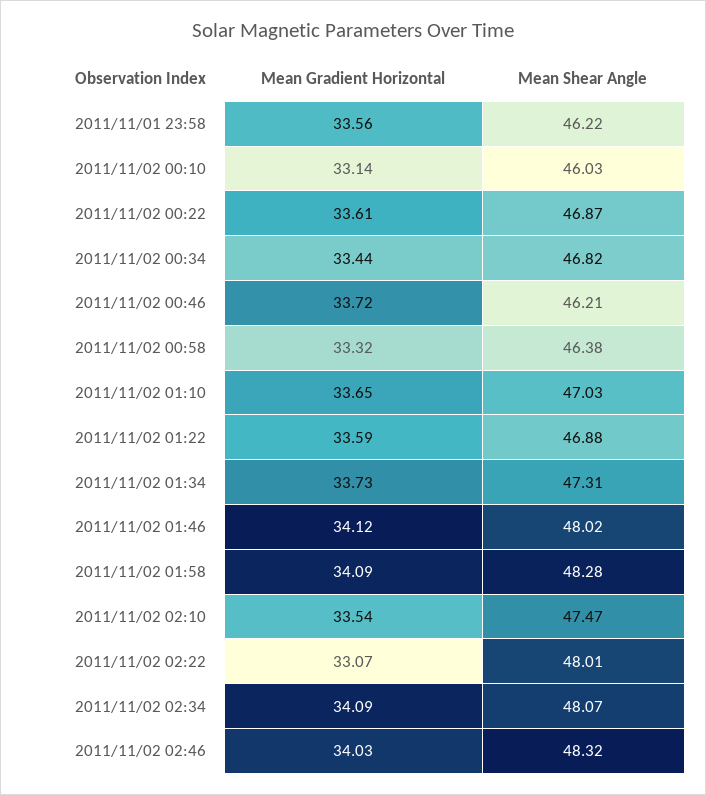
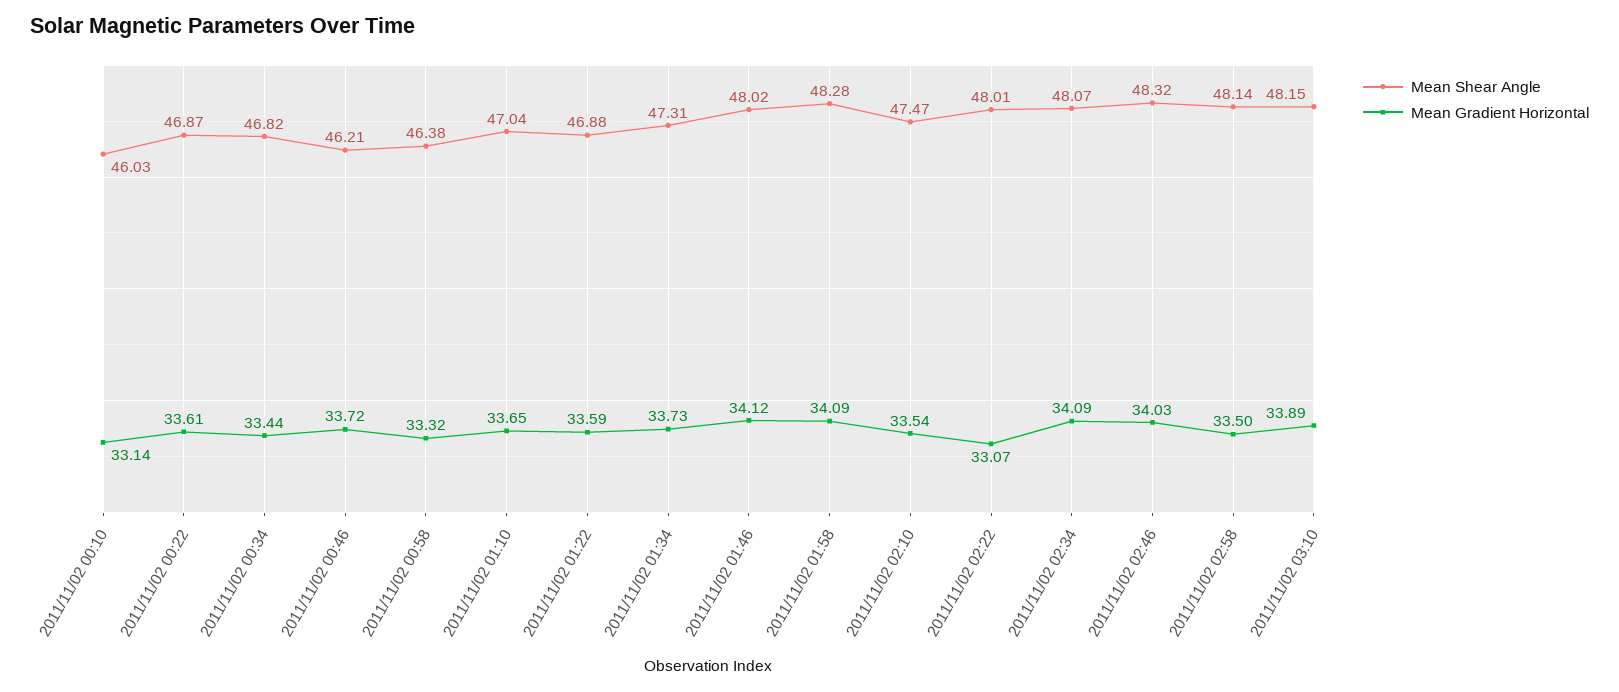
Mean Gradient Horizontal, 2011/11/01 23:58: 33.56 -> none
Mean Shear Angle, 2011/11/01 23:58: 46.22 -> none
Mean Shear Angle, 2011/11/02 01:10: 47.03 -> 47.04
Mean Shear Angle, 2011/11/02 02:58: none -> 48.14
Mean Gradient Horizontal, 2011/11/02 02:58: none -> 33.5
Mean Shear Angle, 2011/11/02 03:10: none -> 48.15
Mean Gradient Horizontal, 2011/11/02 03:10: none -> 33.89

